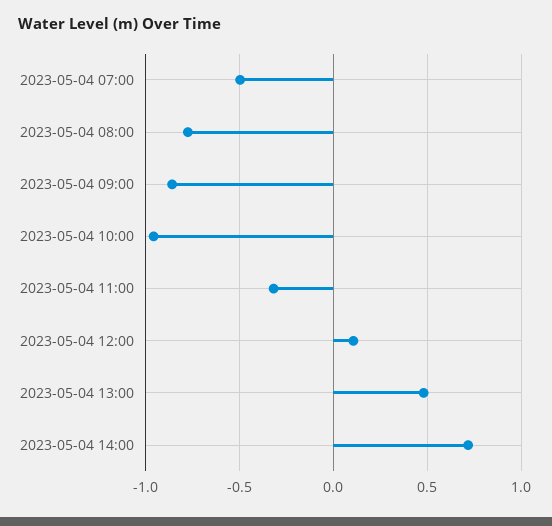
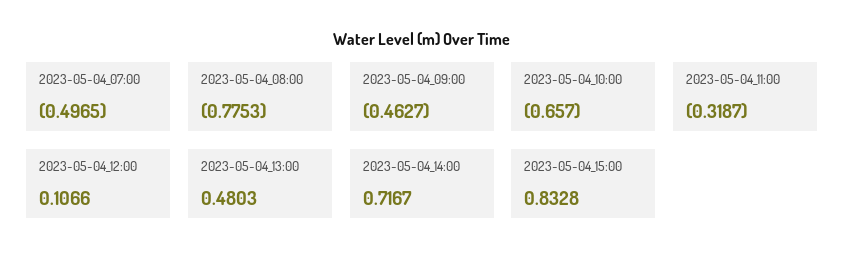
2023-05-04 09:00: -0.85 -> -0.4627
2023-05-04 10:00: -0.95 -> -0.657
2023-05-04_15:00: none -> 0.8328

